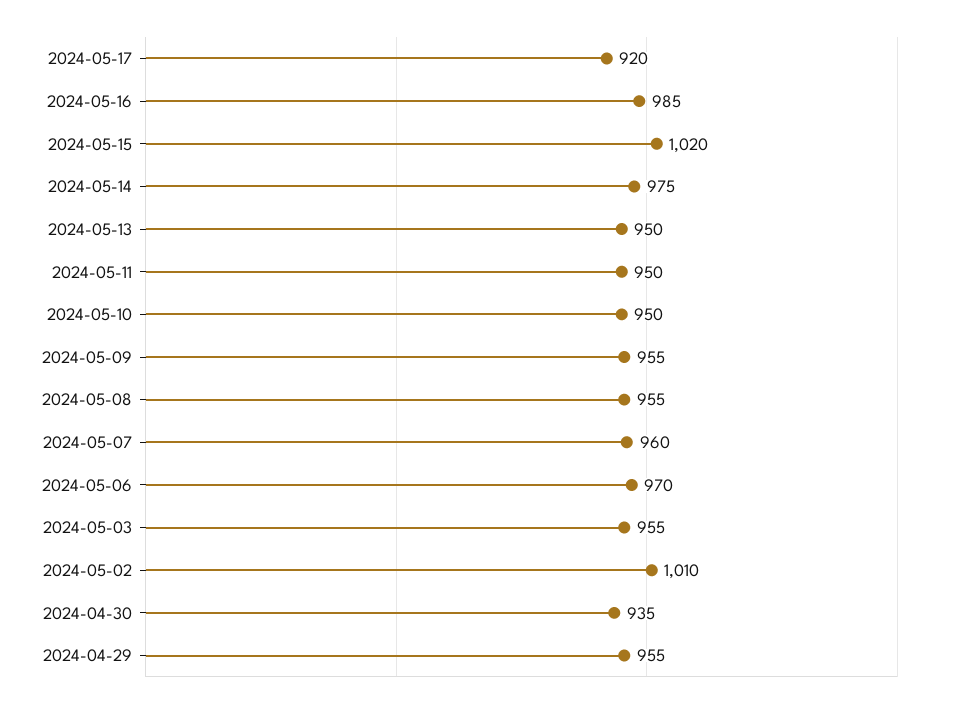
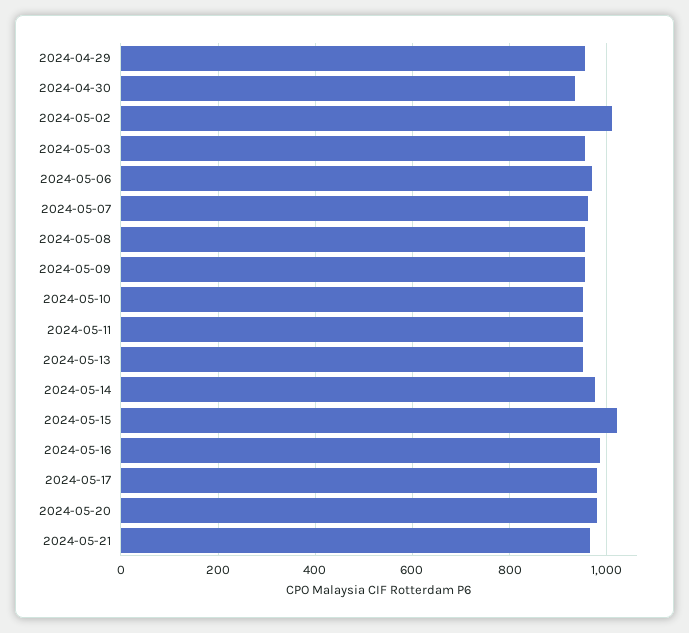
2024-05-17: 920 -> 980
2024-05-20: none -> 980
2024-05-21: none -> 960

